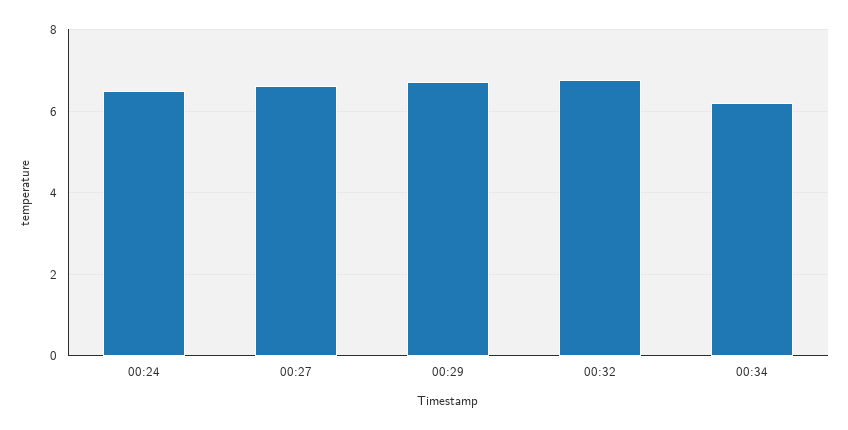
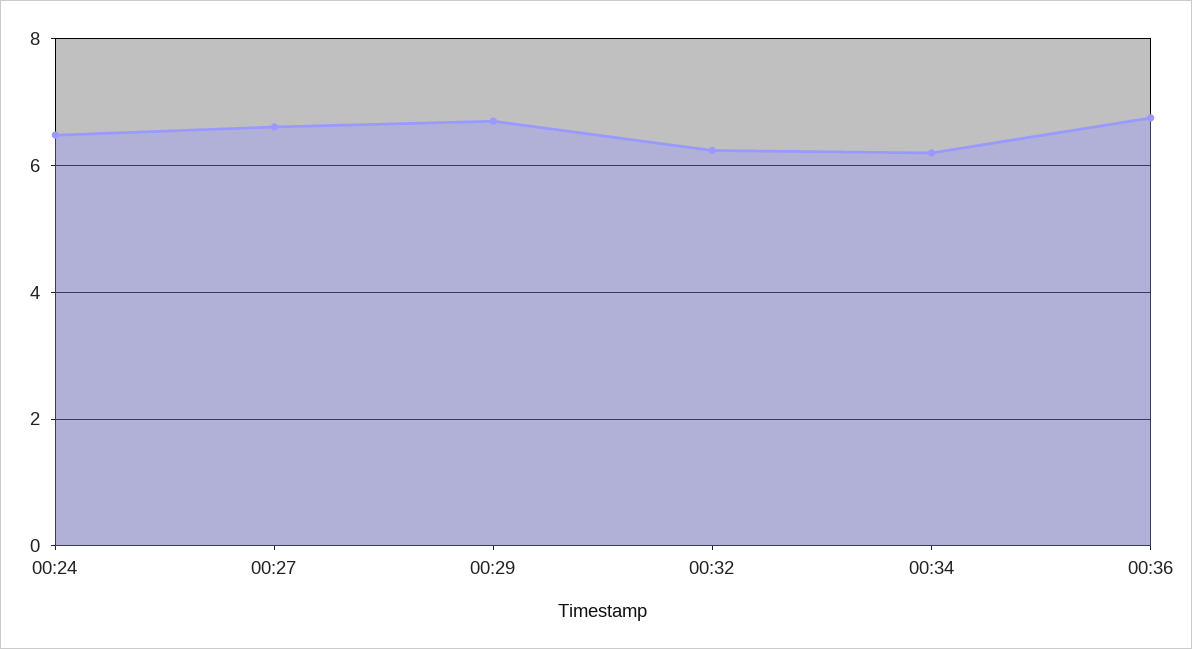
00:32: 6.8 -> 6.2
00:36: none -> 6.8

